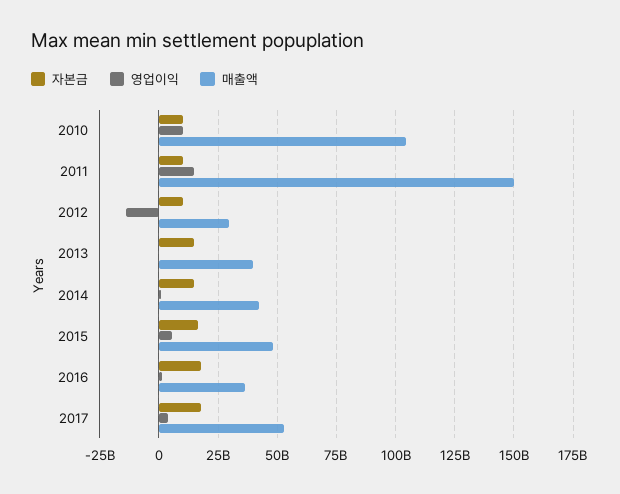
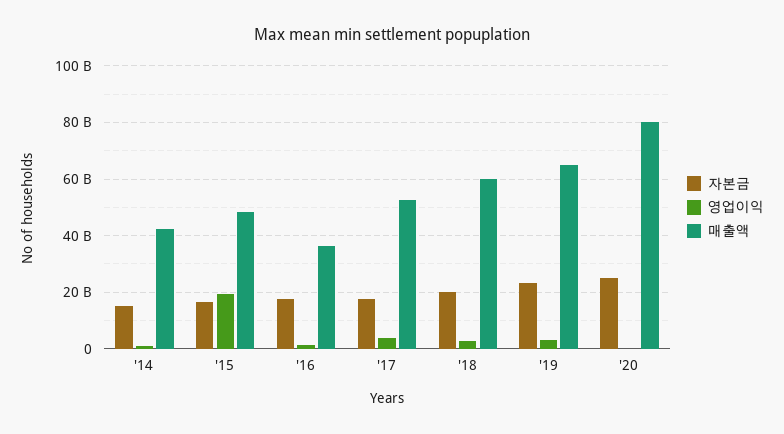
자본금, 2010: 10000000000 -> none
영업이익, 2010: 10000000000 -> none
매출액, 2010: 105000000000 -> none
자본금, 2011: 10000000000 -> none
영업이익, 2011: 15000000000 -> none
매출액, 2011: 150000000000 -> none
자본금, 2012: 10000000000 -> none
영업이익, 2012: -15000000000 -> none
매출액, 2012: 30000000000 -> none
자본금, 2013: 15000000000 -> none
영업이익, 2013: 0 -> none
매출액, 2013: 40000000000 -> none
영업이익, 2015: 5000000000 -> 20000000000
자본금, '18: none -> 20000000000
영업이익, '18: none -> 2500000000
매출액, '18: none -> 60000000000
자본금, '19: none -> 22500000000
영업이익, '19: none -> 2500000000
매출액, '19: none -> 65000000000
자본금, '20: none -> 25000000000
영업이익, '20: none -> 0
매출액, '20: none -> 80000000000

